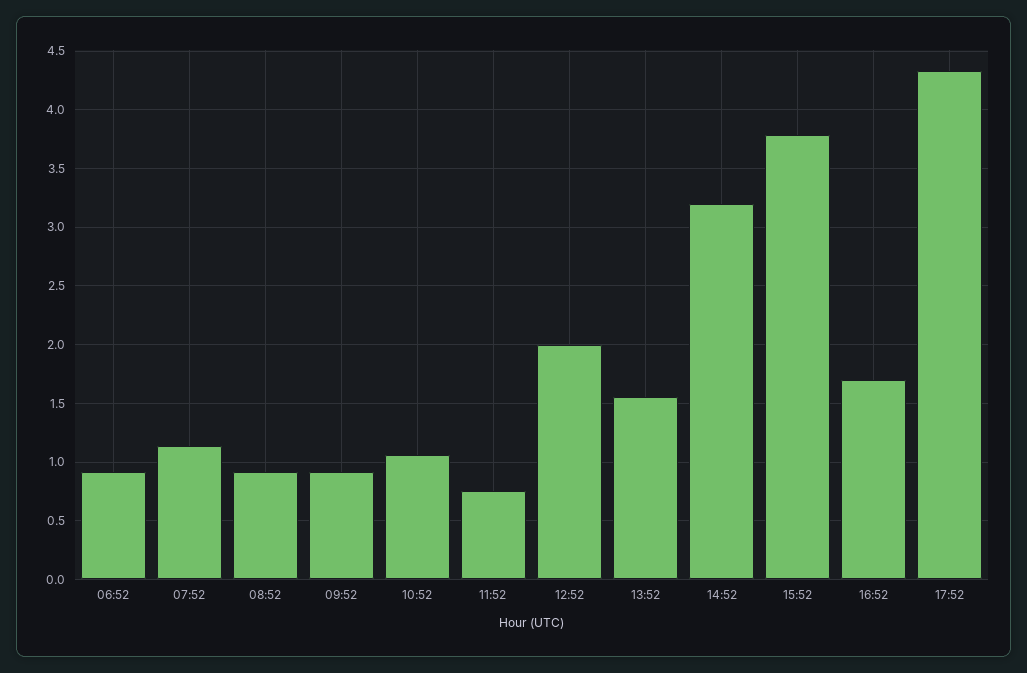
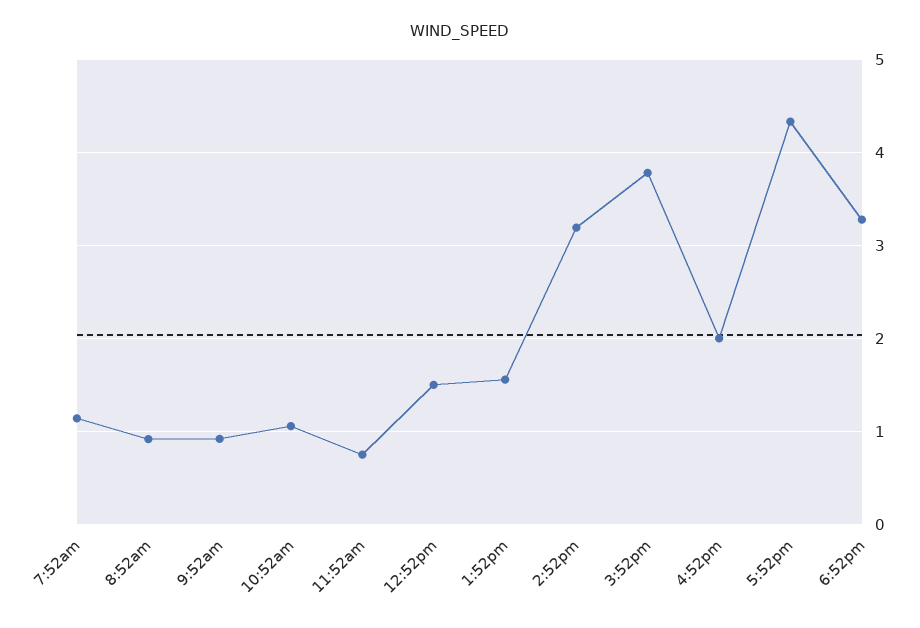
06:52: 0.9 -> none
12:52: 2 -> 1.5
16:52: 1.7 -> 2
6:52pm: none -> 3.3

